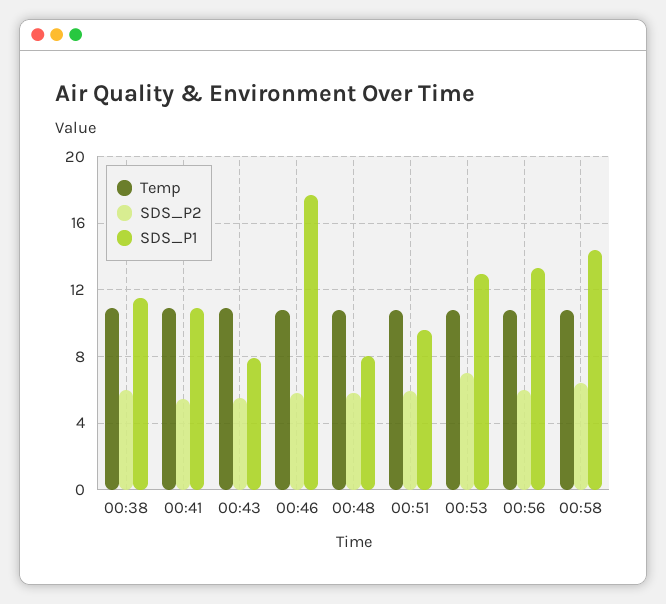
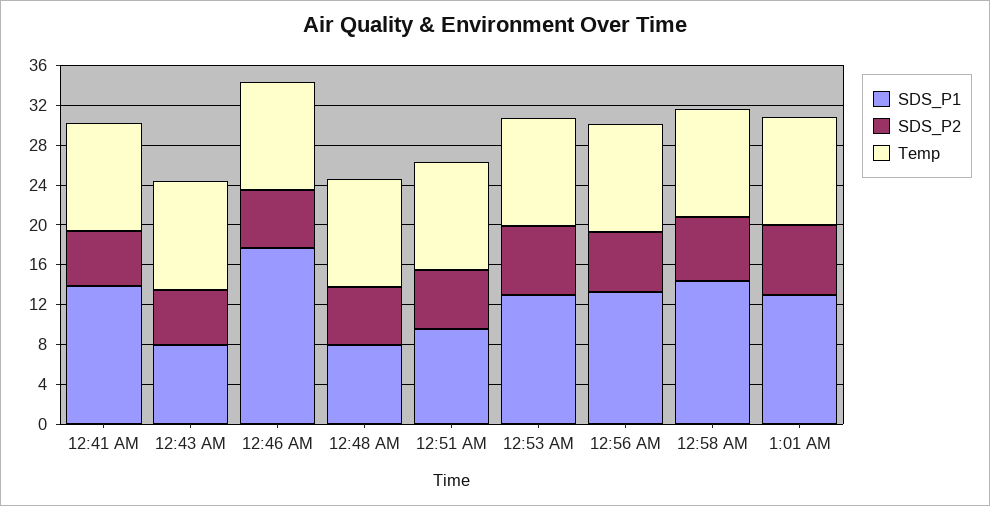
Temp, 00:38: 11 -> none
SDS_P2, 00:38: 6 -> none
SDS_P1, 00:38: 11.5 -> none
SDS_P1, 00:41: 11 -> 14
SDS_P1, 1:01 AM: none -> 13
SDS_P2, 1:01 AM: none -> 7
Temp, 1:01 AM: none -> 11

